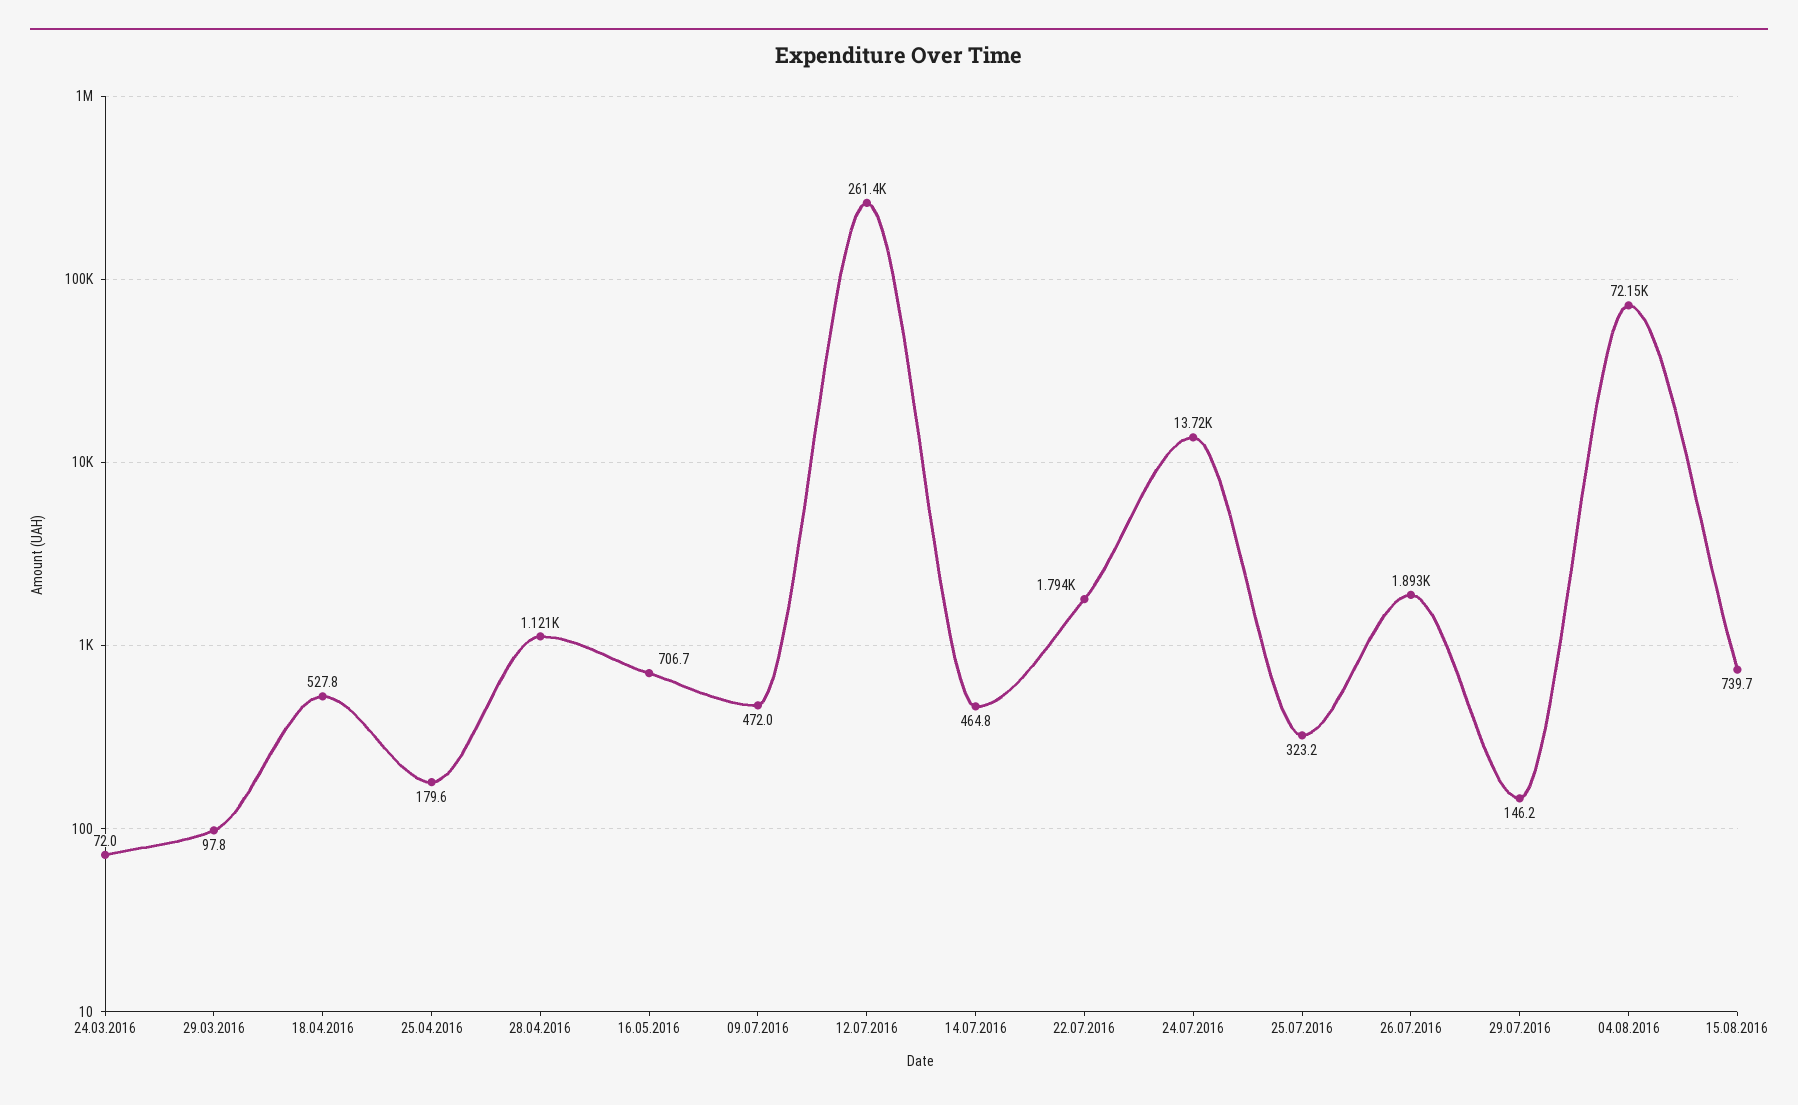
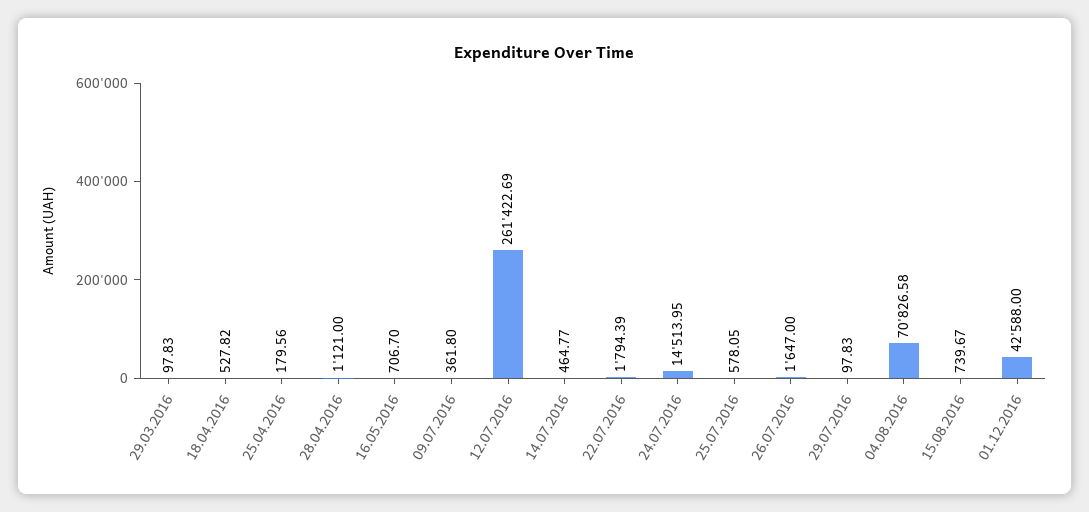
24.03.2016: 72 -> none
09.07.2016: 472 -> 361.8
24.07.2016: 13720 -> 14513.95
25.07.2016: 323.2 -> 578.05
26.07.2016: 1893 -> 1647
29.07.2016: 146.2 -> 97.83
04.08.2016: 72150 -> 70826.58
01.12.2016: none -> 42588

